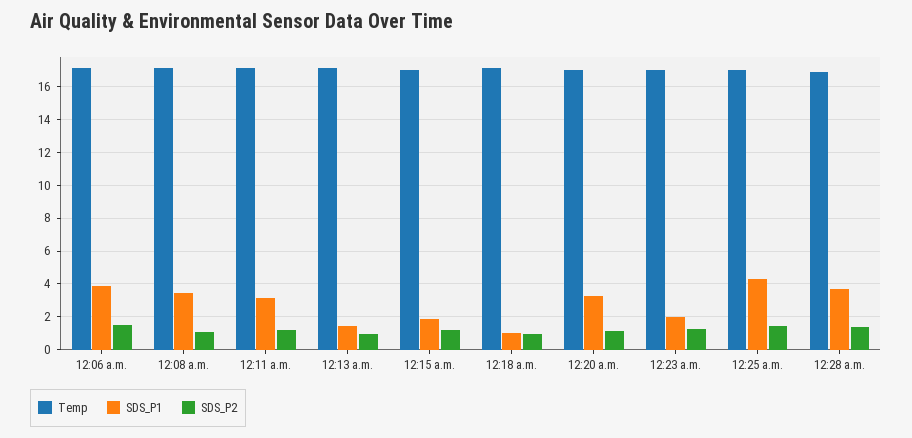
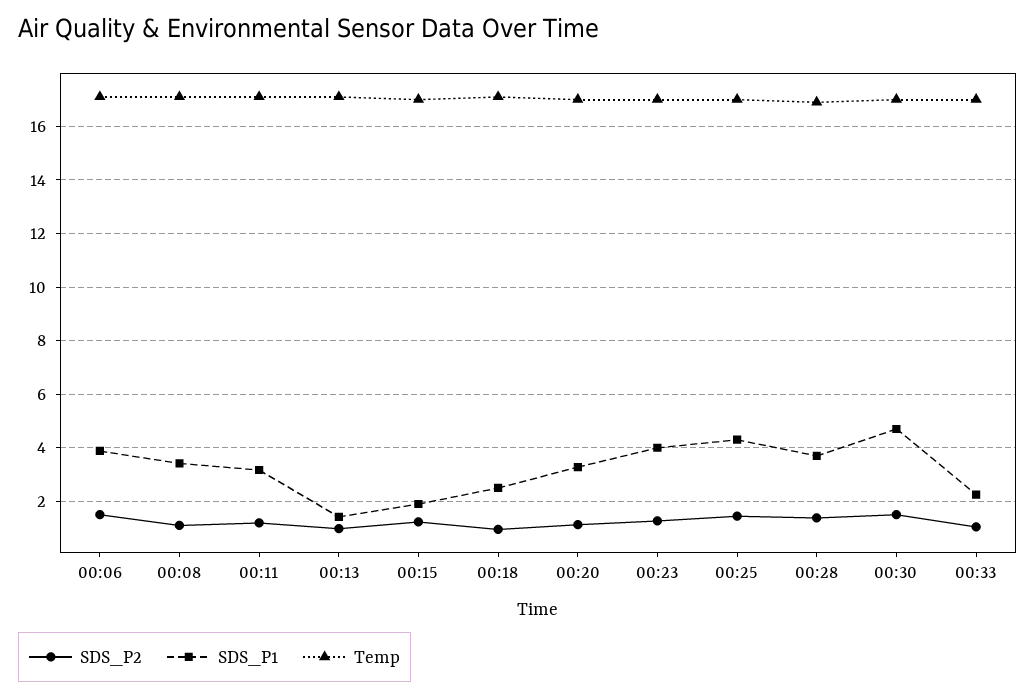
SDS_P1, 12:18 a.m.: 1 -> 2.5
SDS_P1, 12:23 a.m.: 2 -> 4
SDS_P2, 00:30: none -> 1.5
SDS_P1, 00:30: none -> 4.75
Temp, 00:30: none -> 17
SDS_P2, 00:33: none -> 1
SDS_P1, 00:33: none -> 2.25
Temp, 00:33: none -> 17

